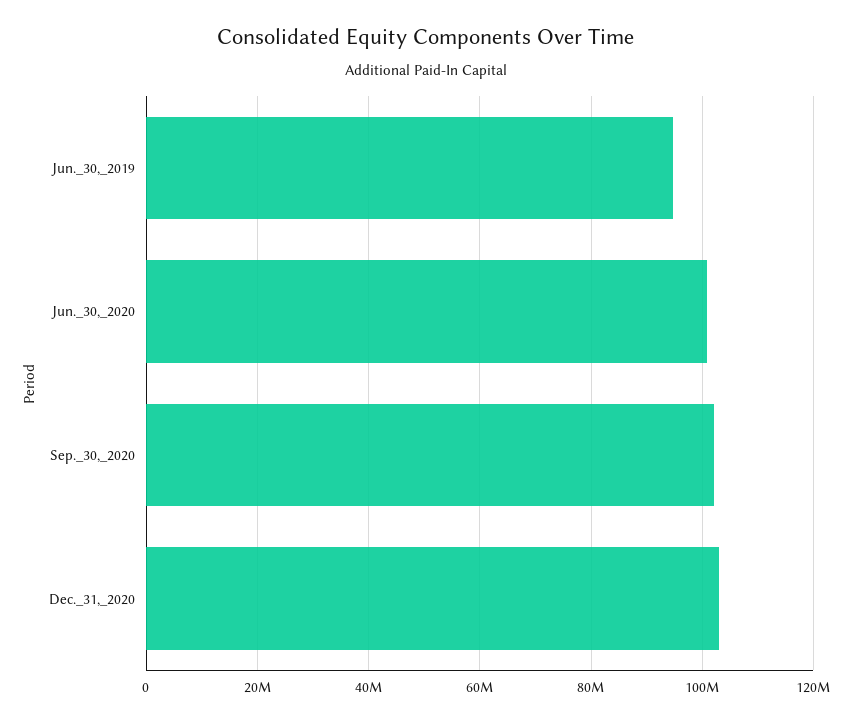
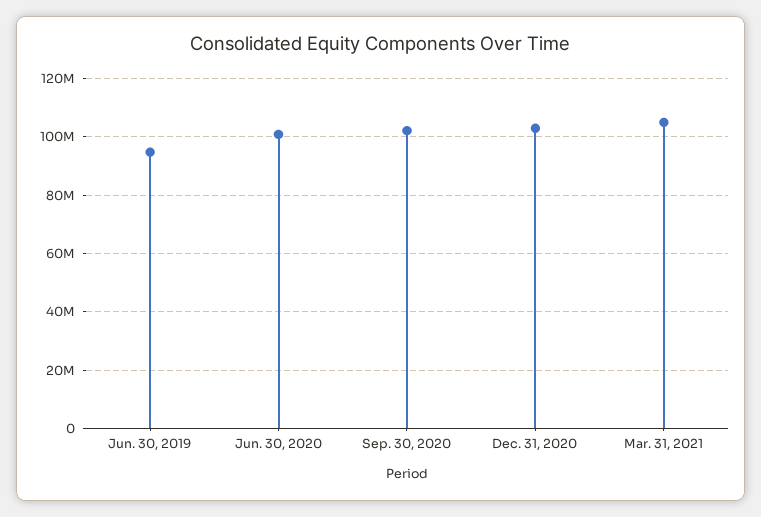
Mar. 31, 2021: none -> 105000000

